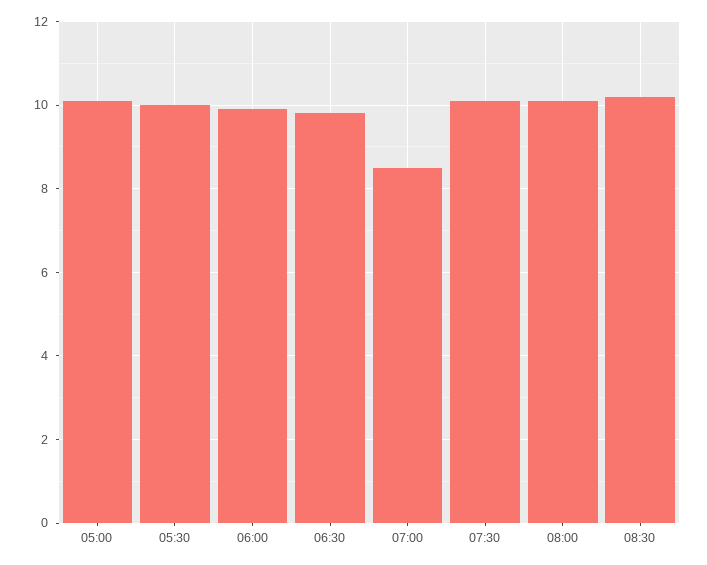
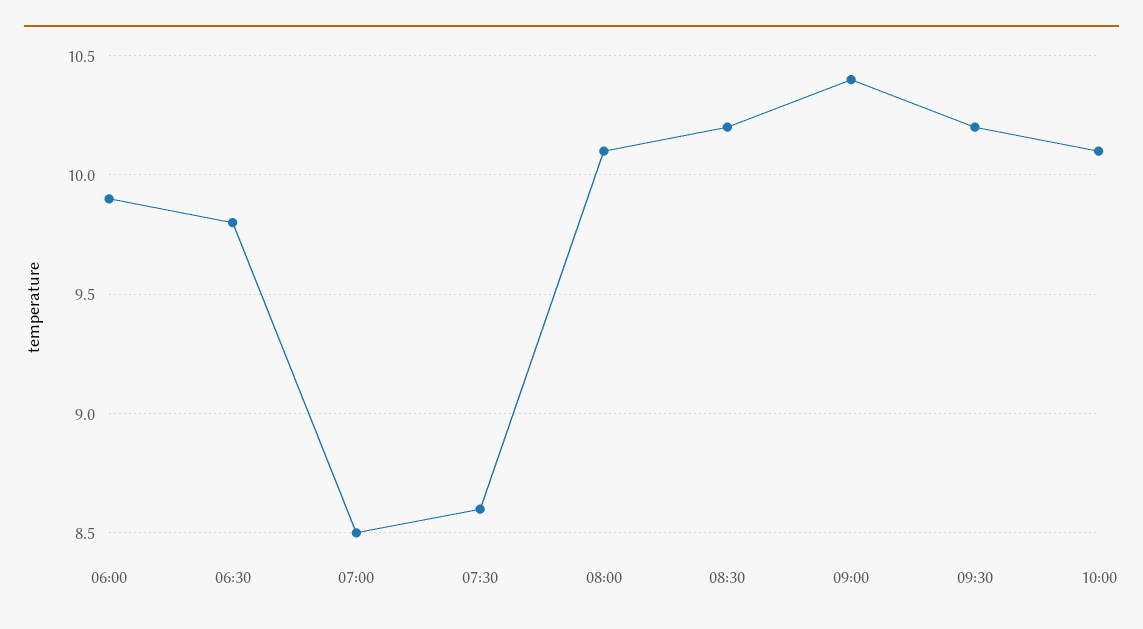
05:00: 10 -> none
05:30: 10 -> none
07:30: 10 -> 8.6
09:00: none -> 10.4
09:30: none -> 10.2
10:00: none -> 10.1

